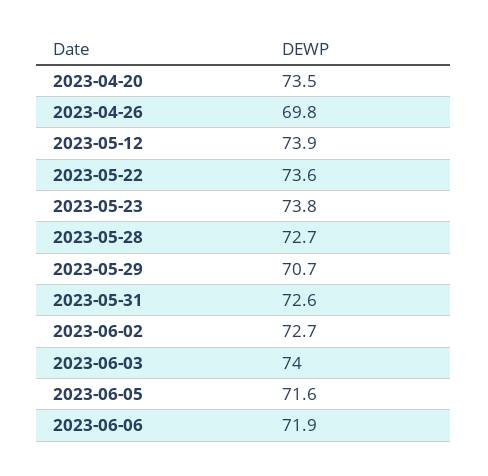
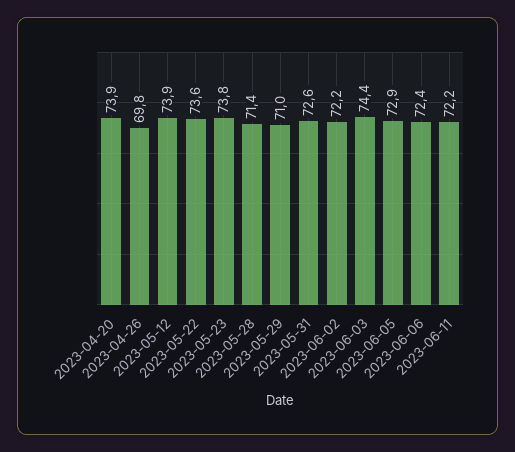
2023-04-20: 73.5 -> 73.9
2023-05-28: 72.7 -> 71.4
2023-05-29: 70.7 -> 71
2023-06-02: 72.7 -> 72.2
2023-06-03: 74 -> 74.4
2023-06-05: 71.6 -> 72.9
2023-06-06: 71.9 -> 72.4
2023-06-11: none -> 72.2

